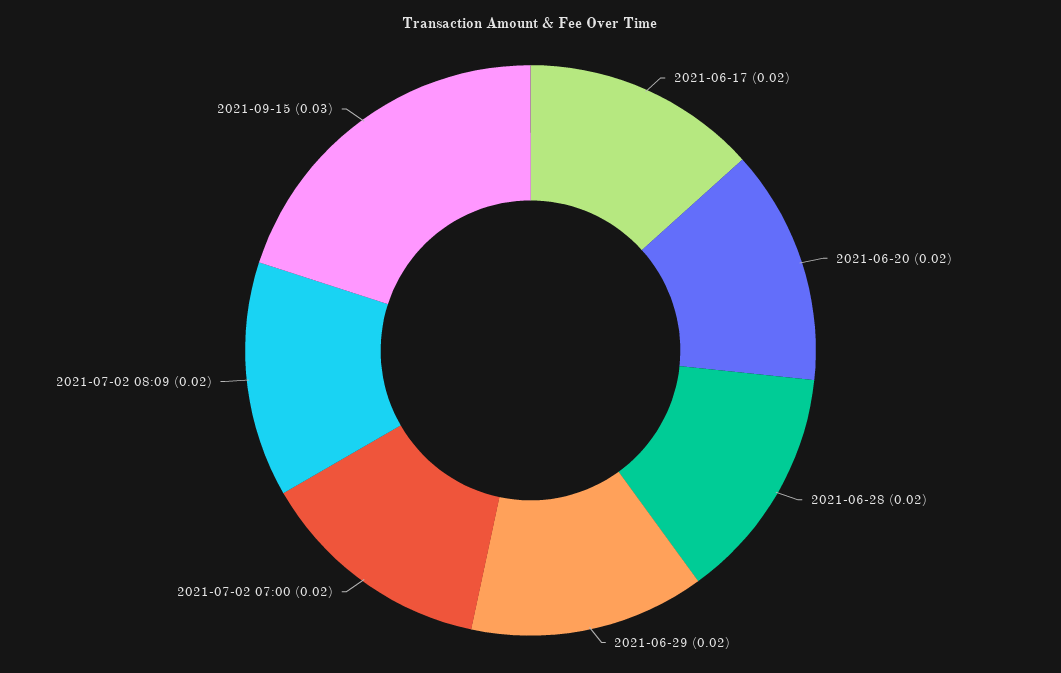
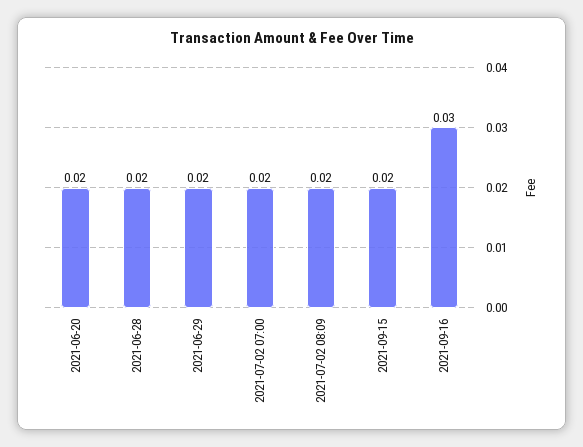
2021-06-17: 0.02 -> none
2021-09-15: 0.03 -> 0.02
2021-09-16: none -> 0.03

